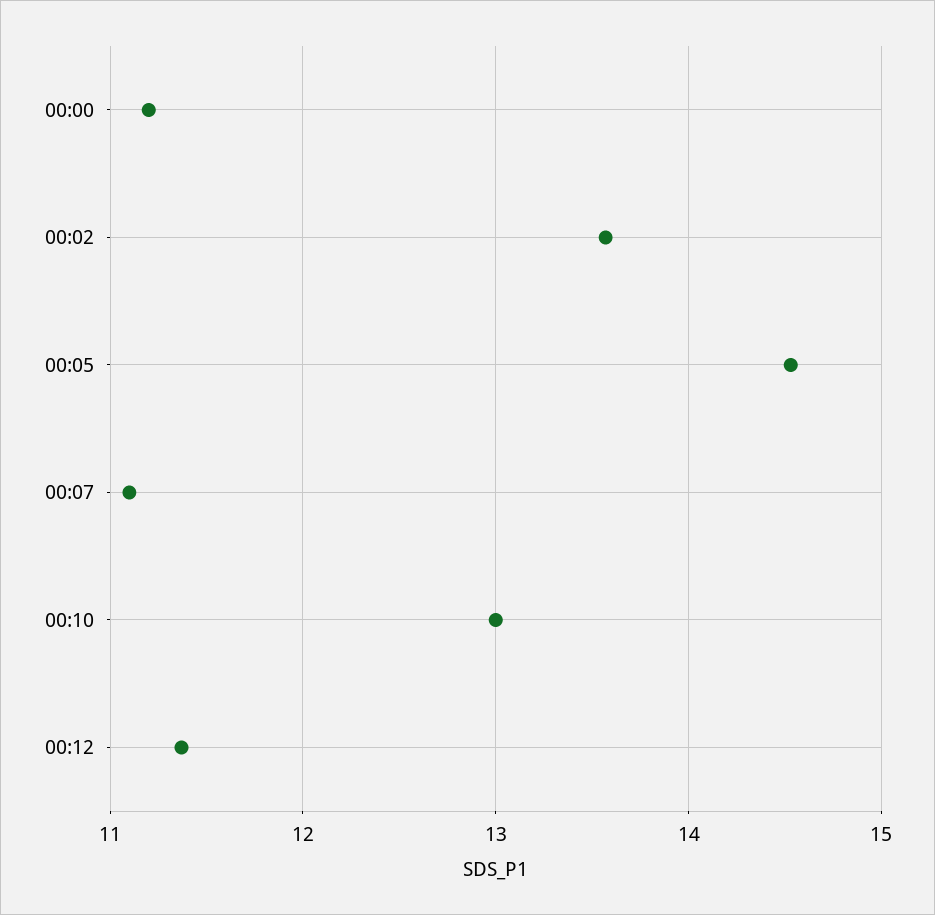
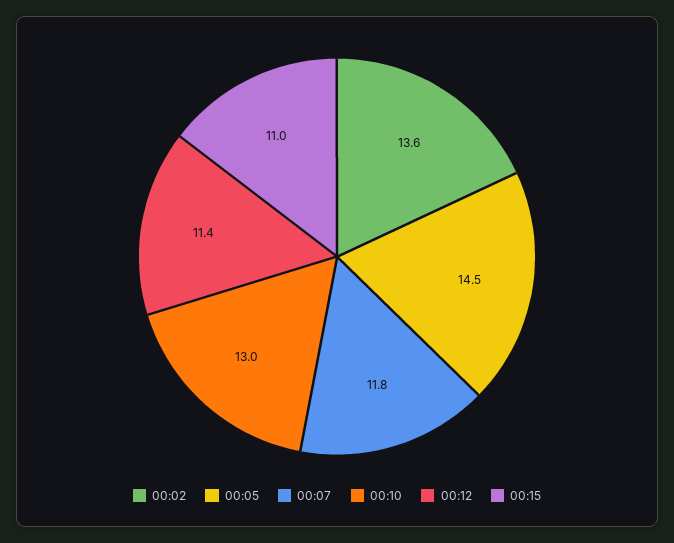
00:00: 11.2 -> none
00:07: 11.1 -> 11.8
00:15: none -> 11

